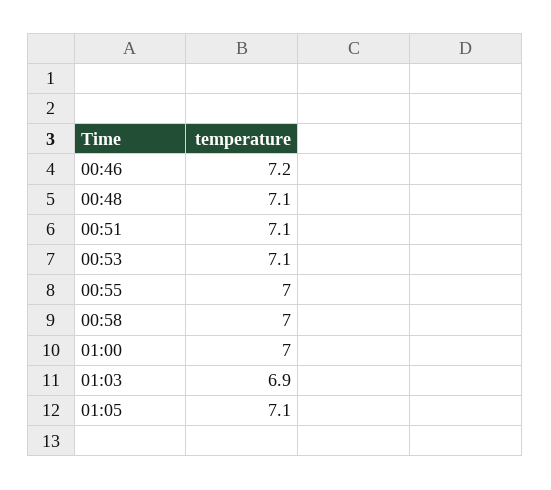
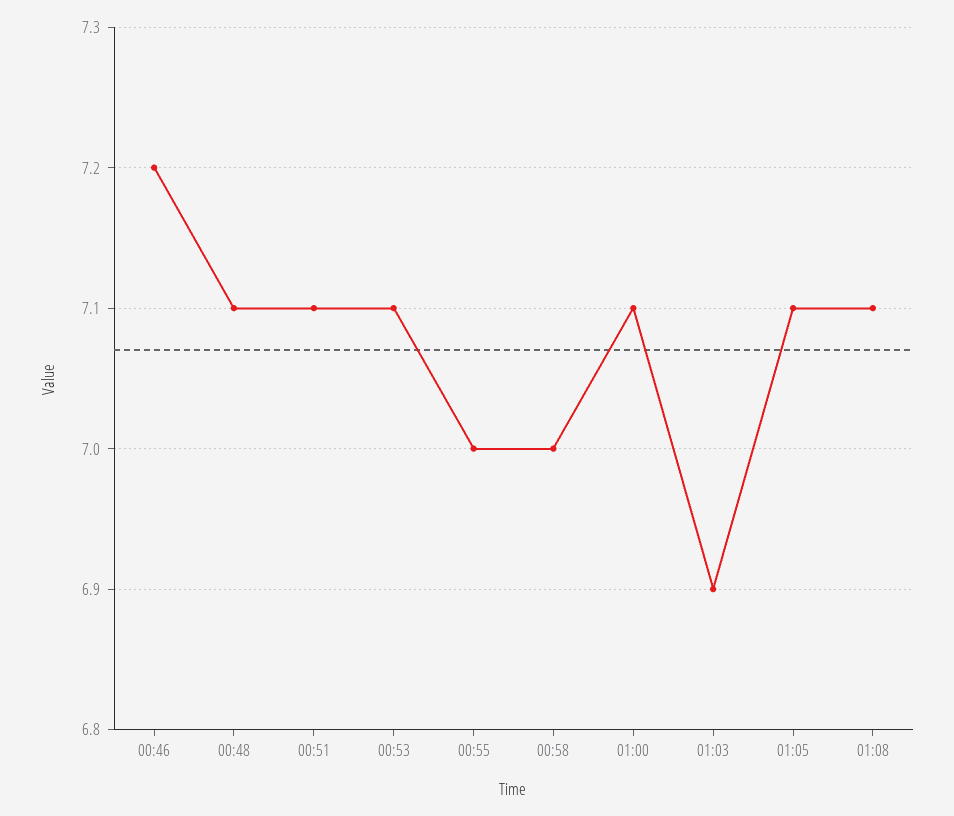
01:00: 7 -> 7.1
01:08: none -> 7.1

